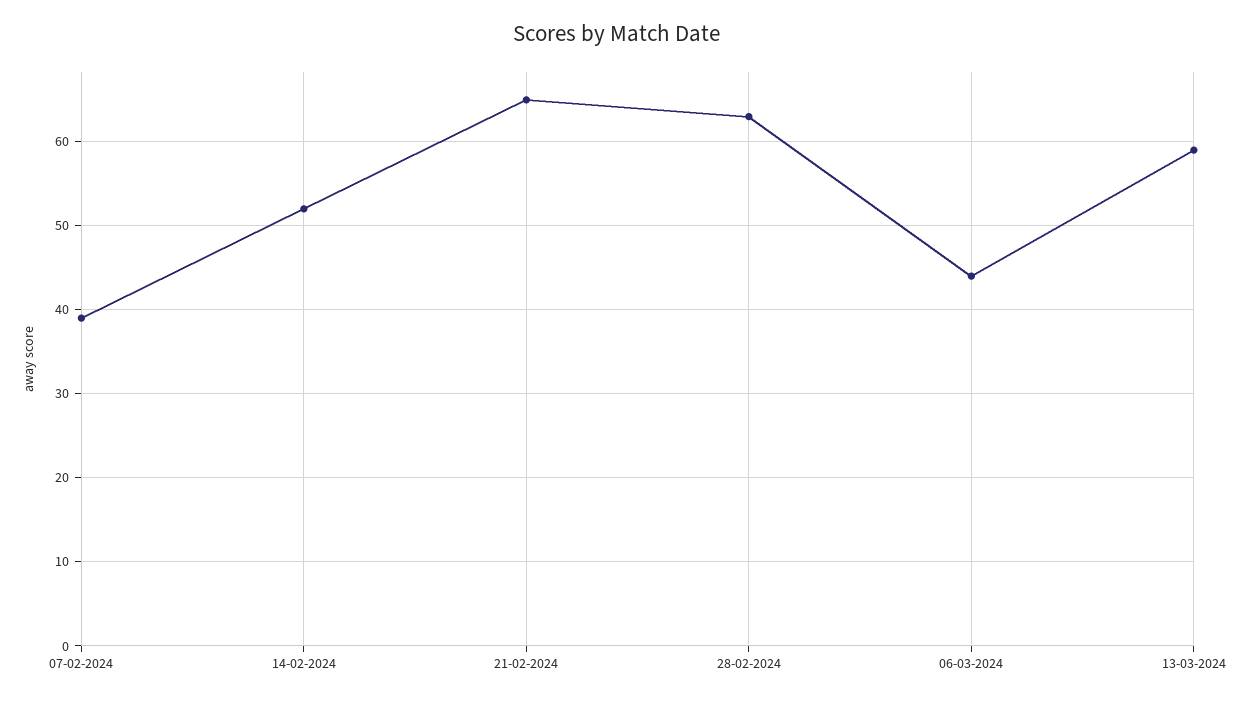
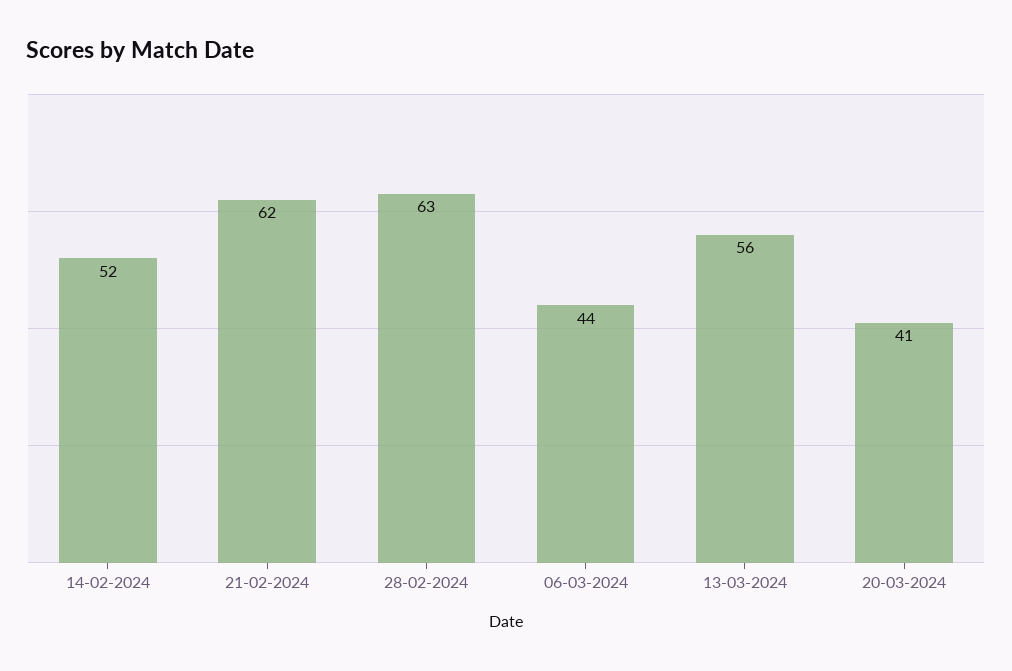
07-02-2024: 39 -> none
21-02-2024: 65 -> 62
13-03-2024: 59 -> 56
20-03-2024: none -> 41

